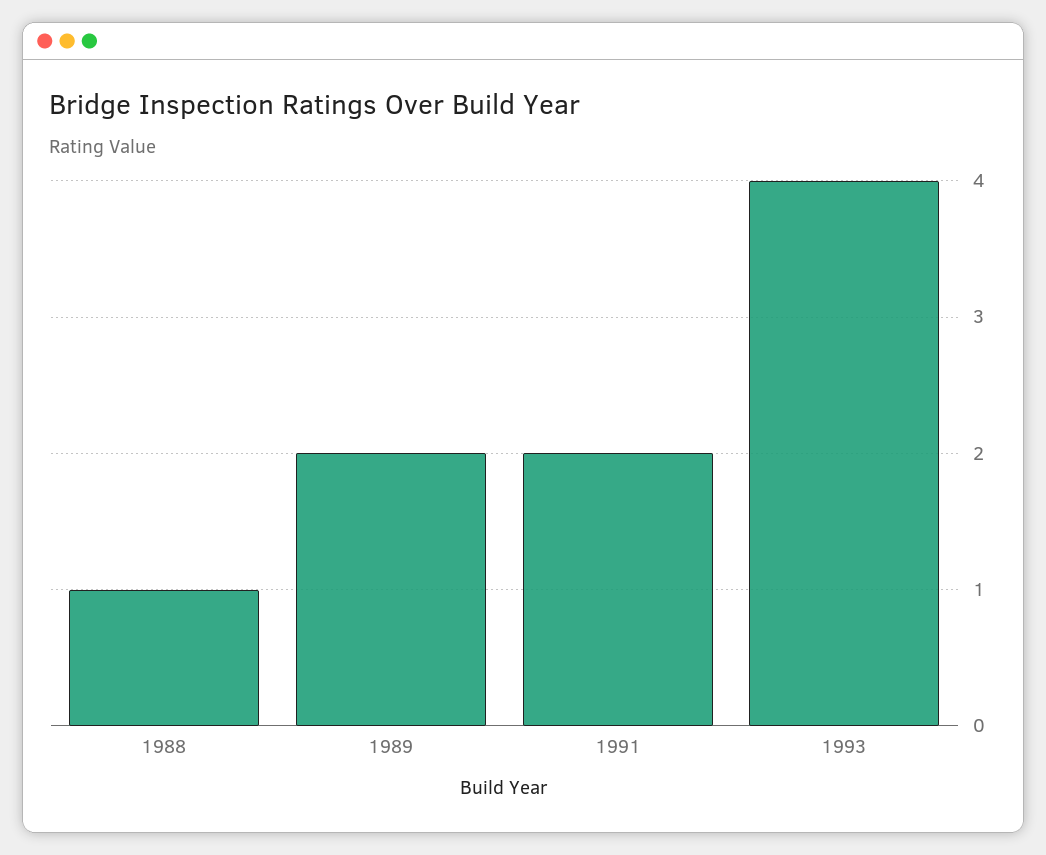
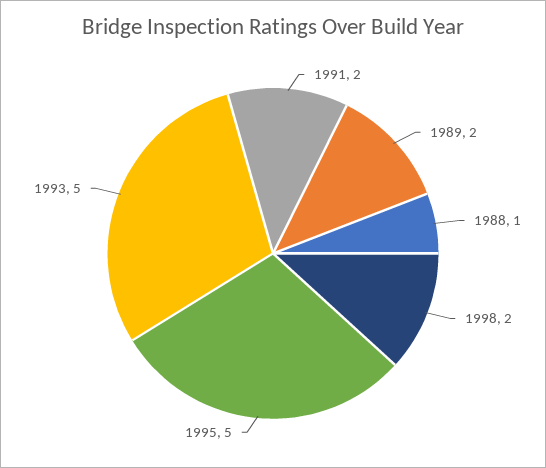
1993: 4 -> 5
1998: none -> 2
1995: none -> 5

